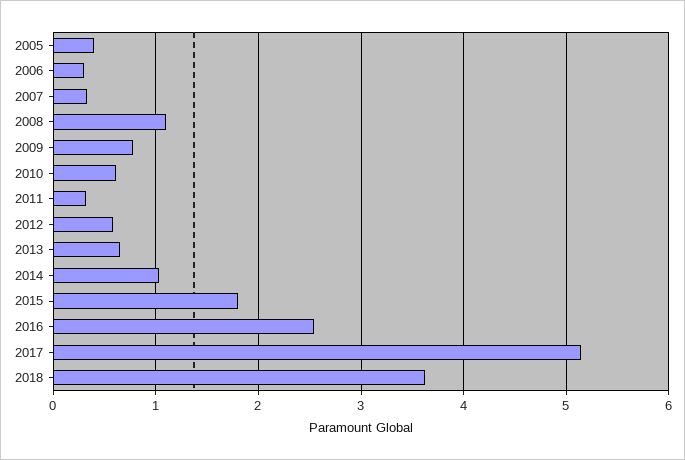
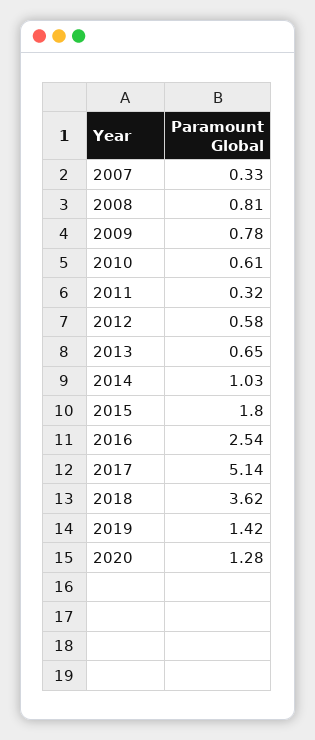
2005: 0.4 -> none
2006: 0.3 -> none
2008: 1.1 -> 0.81
2019: none -> 1.42
2020: none -> 1.28

